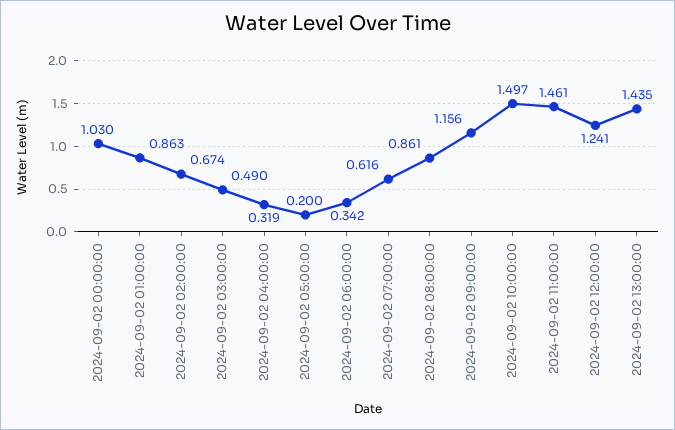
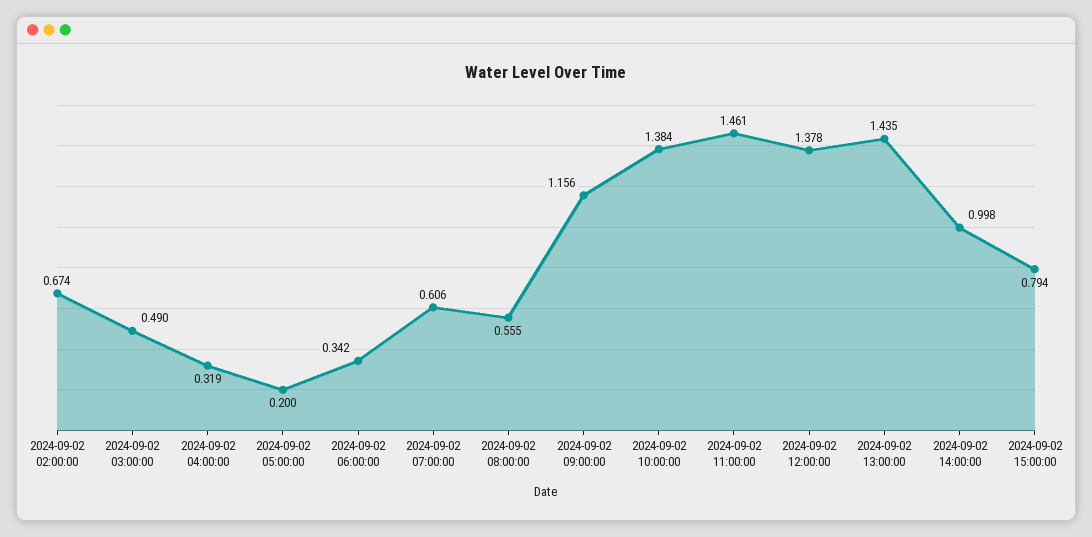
2024-09-02 00:00:00: 1.03 -> none
2024-09-02 01:00:00: 0.863 -> none
2024-09-02 07:00:00: 0.616 -> 0.606
2024-09-02 08:00:00: 0.861 -> 0.555
2024-09-02 10:00:00: 1.497 -> 1.384
2024-09-02 12:00:00: 1.241 -> 1.378
2024-09-02 14:00:00: none -> 0.998
2024-09-02 15:00:00: none -> 0.794

